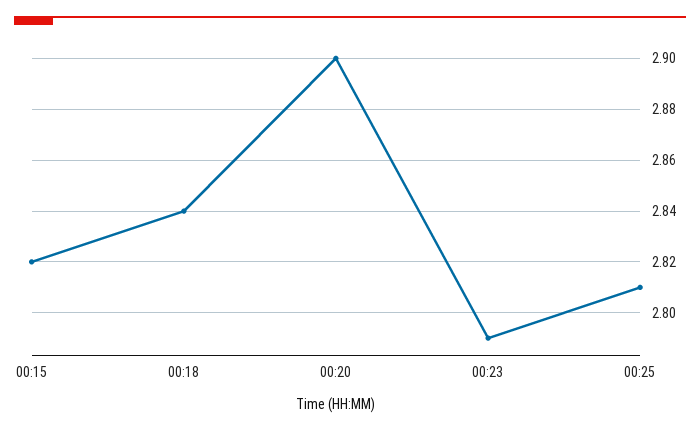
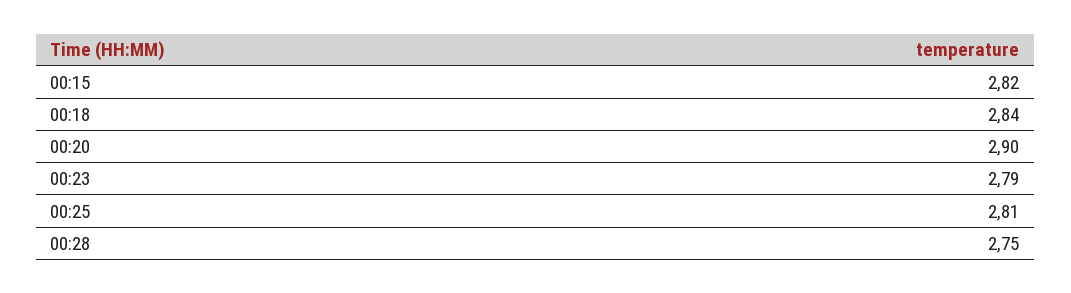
00:28: none -> 2.75

